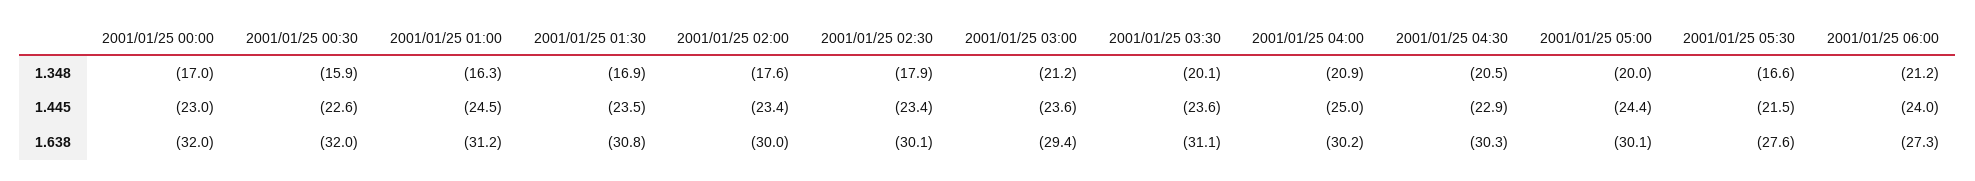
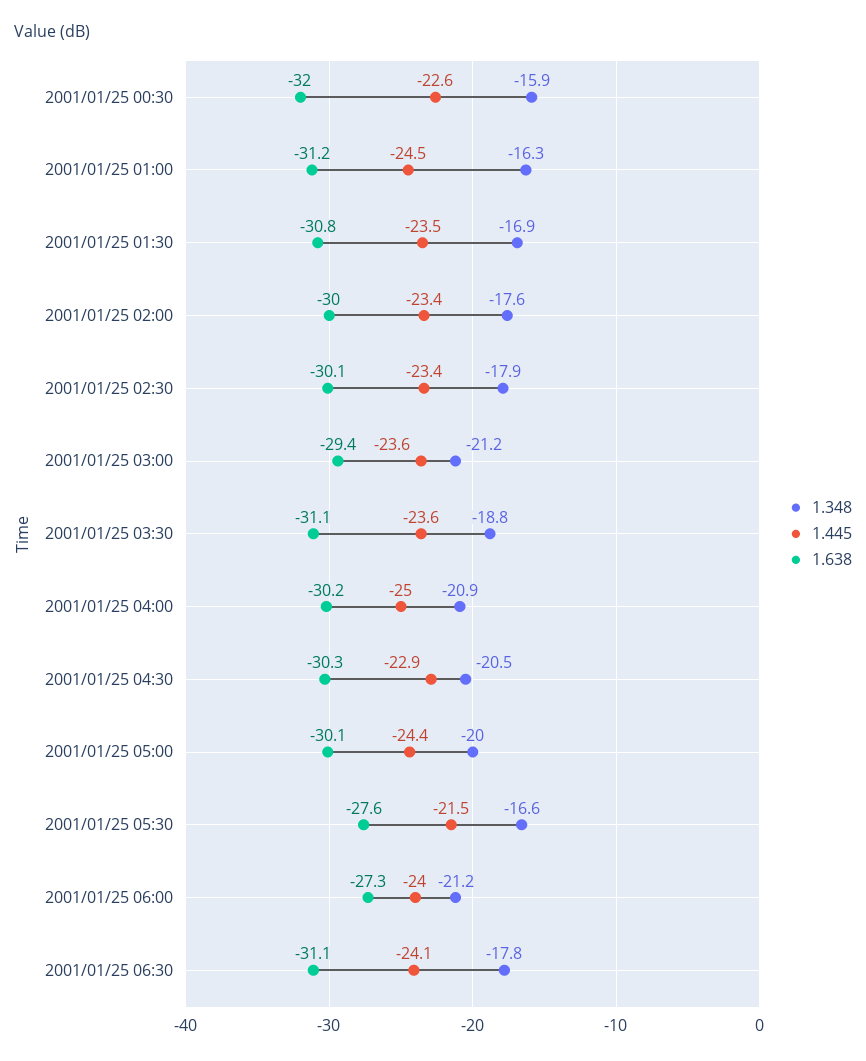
1.348, 2001/01/25 00:00: -17 -> none
1.348, 2001/01/25 03:30: -20.1 -> -18.8
1.445, 2001/01/25 00:00: -23 -> none
1.638, 2001/01/25 00:00: -32 -> none
1.348, 2001/01/25 06:30: none -> -17.8
1.445, 2001/01/25 06:30: none -> -24.1
1.638, 2001/01/25 06:30: none -> -31.1

